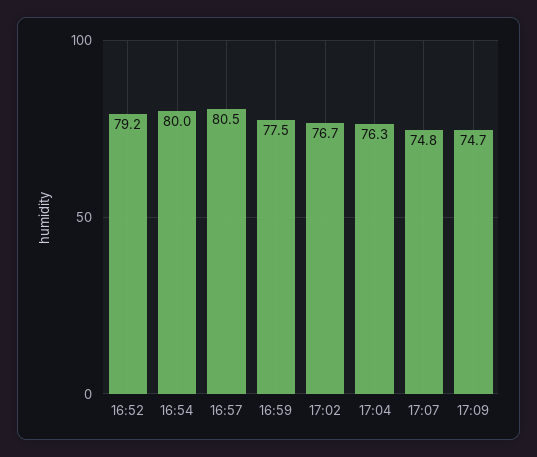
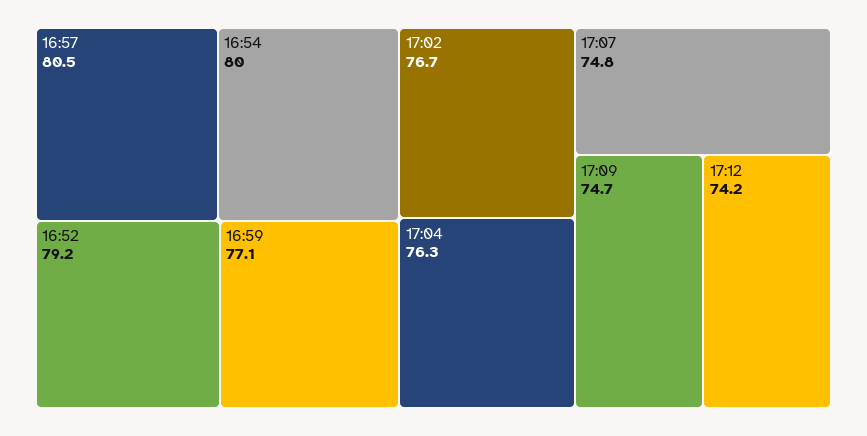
16:59: 77.5 -> 77.1
17:12: none -> 74.2

